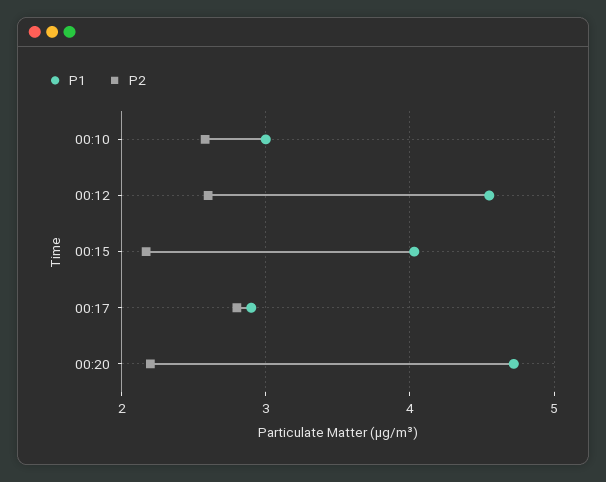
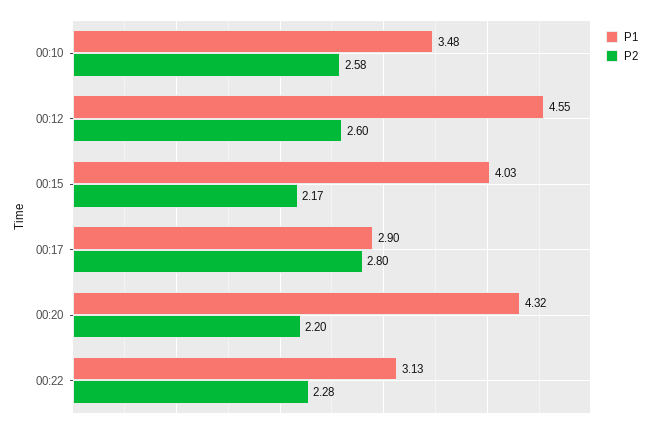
P1, 00:10: 3 -> 3.48
P1, 00:20: 4.7 -> 4.32
P1, 00:22: none -> 3.13
P2, 00:22: none -> 2.28

